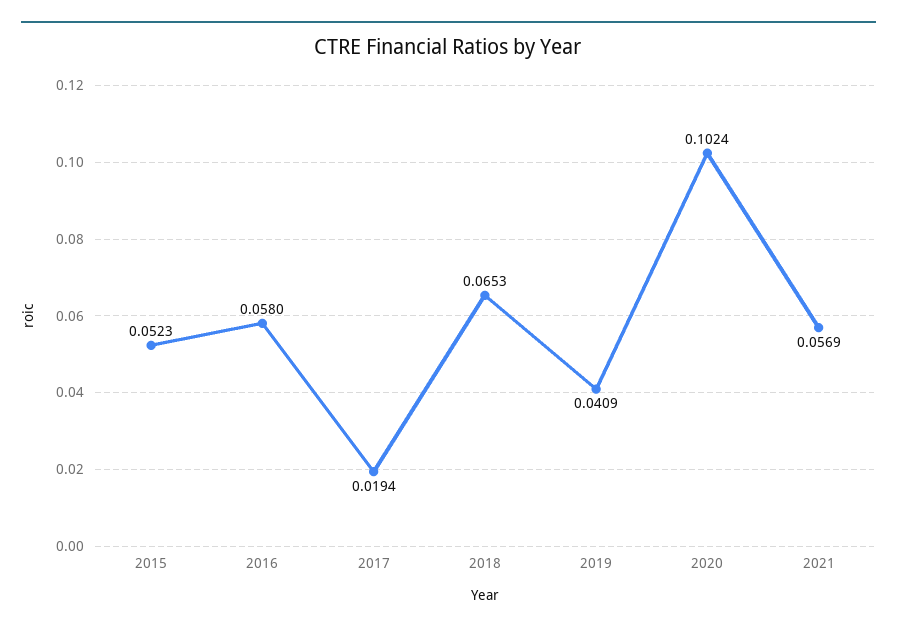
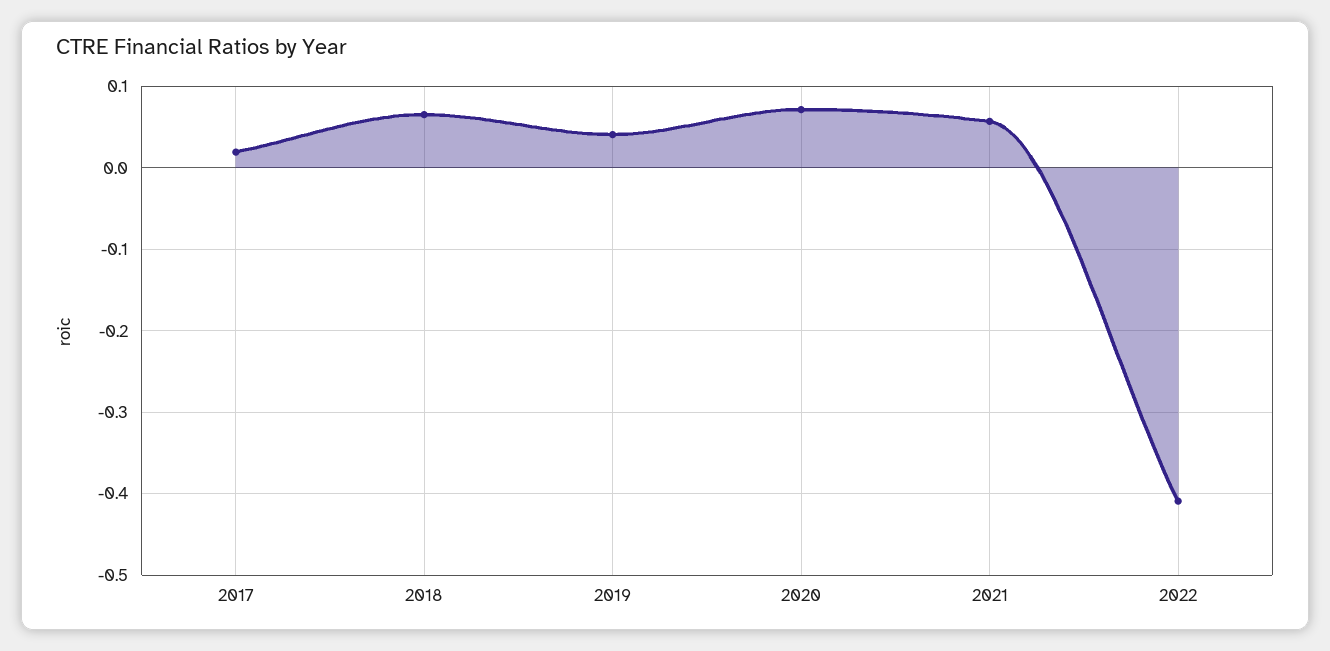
2015: 0.0523 -> none
2016: 0.058 -> none
2020: 0.1024 -> 0.07
2022: none -> -0.41

